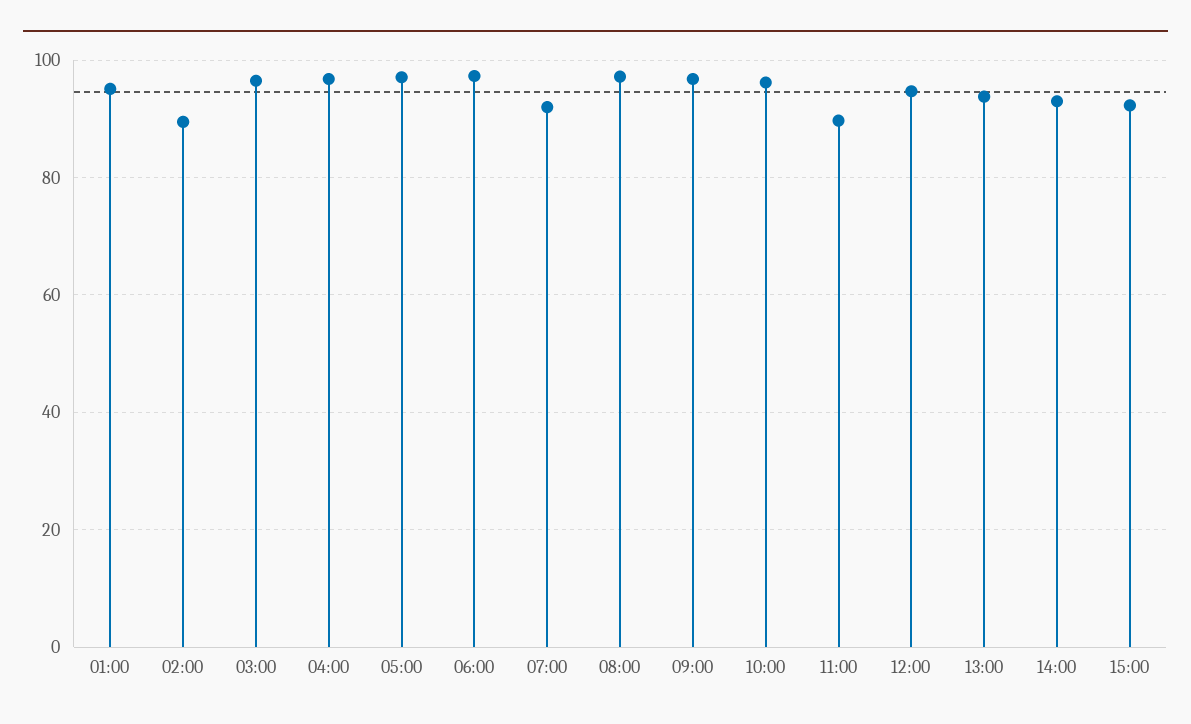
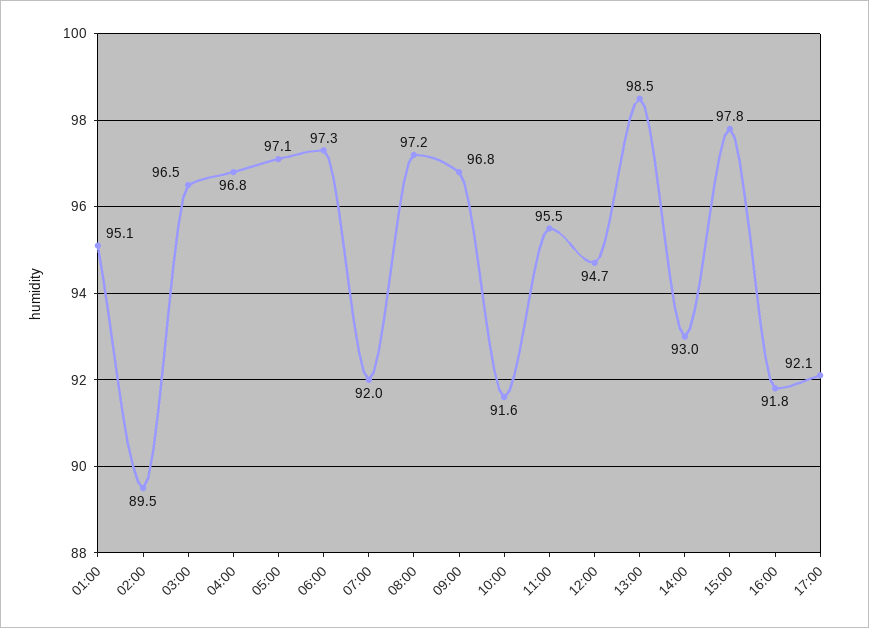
10:00: 96 -> 91.6
11:00: 90 -> 95.5
13:00: 94 -> 98.5
15:00: 92 -> 97.8
16:00: none -> 91.8
17:00: none -> 92.1

